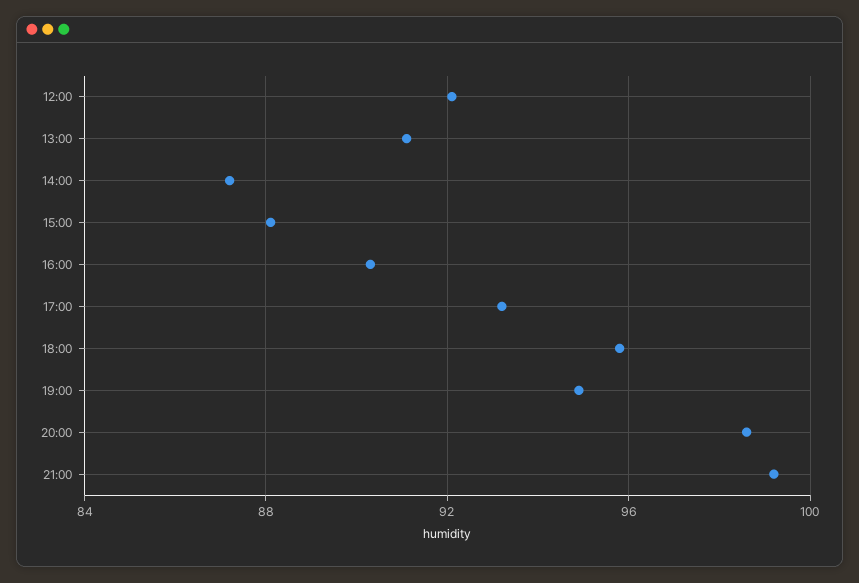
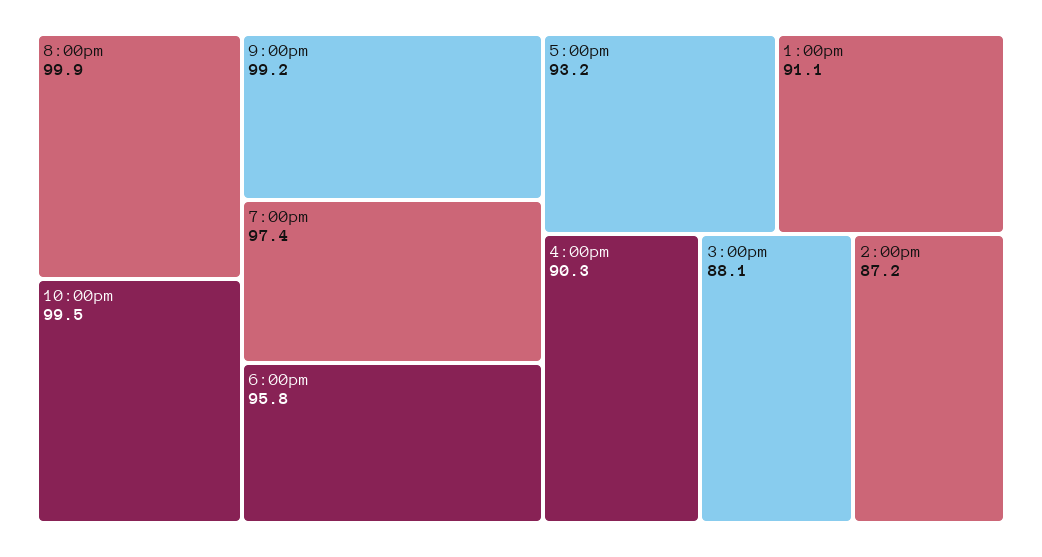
12:00: 92 -> none
19:00: 95 -> 97.4
20:00: 98.5 -> 99.9
10:00pm: none -> 99.5

